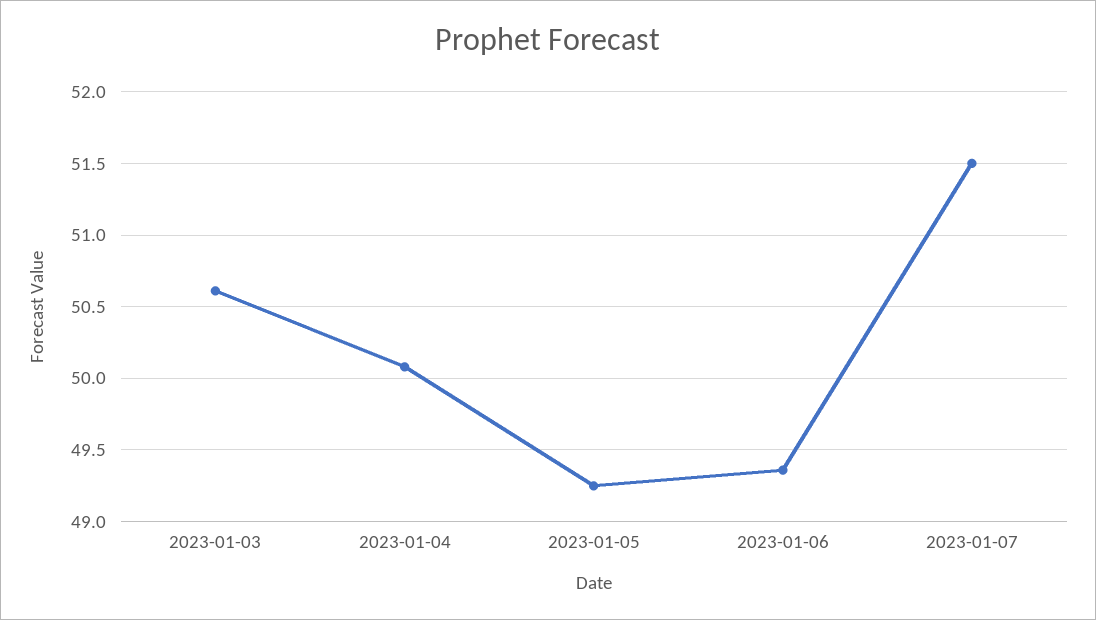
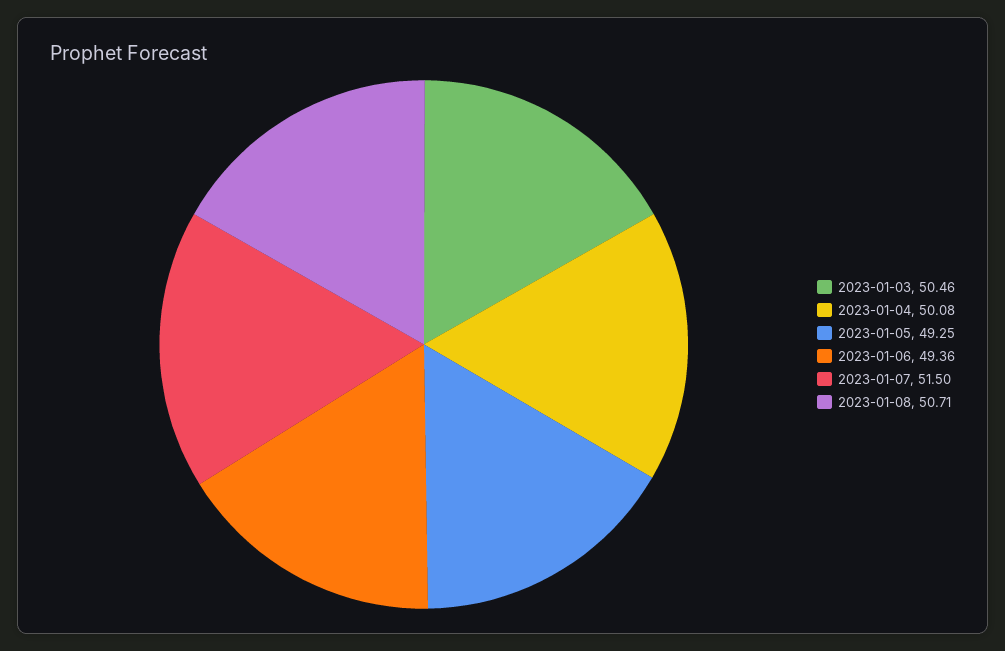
2023-01-03: 50.6 -> 50.46
2023-01-08: none -> 50.71

